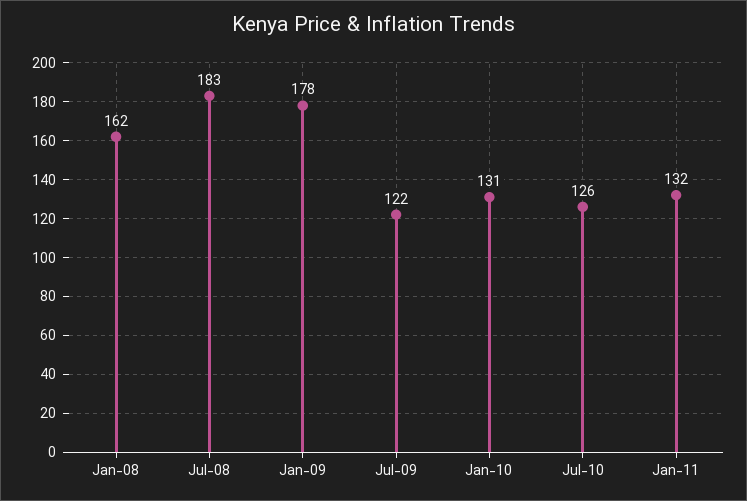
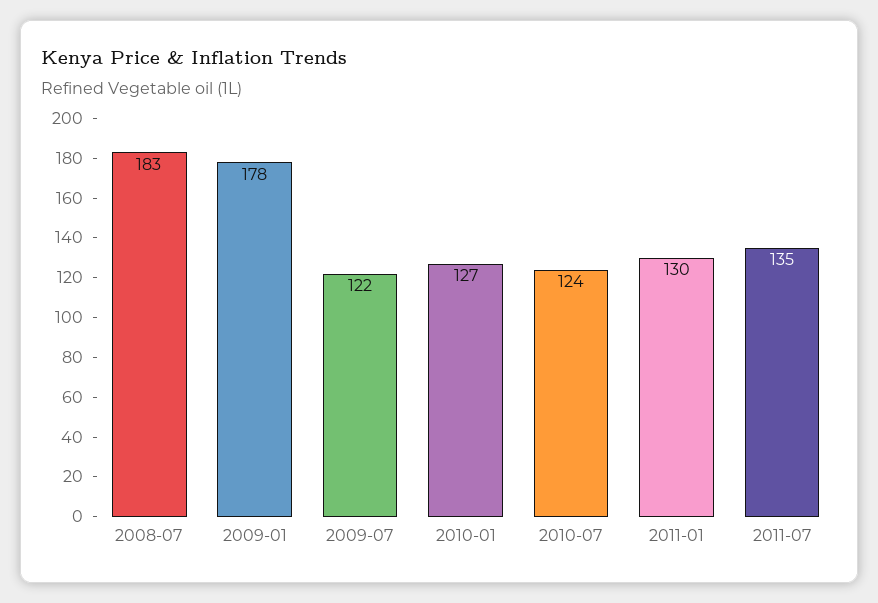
Jan-08: 162 -> none
Jan-10: 131 -> 127
Jul-10: 126 -> 124
Jan-11: 132 -> 130
2011-07: none -> 135

